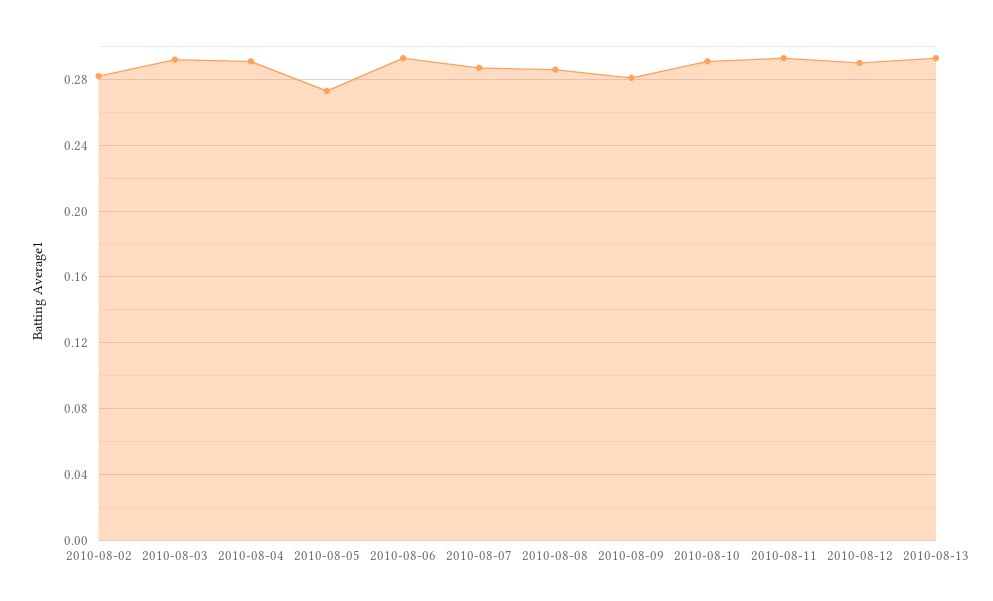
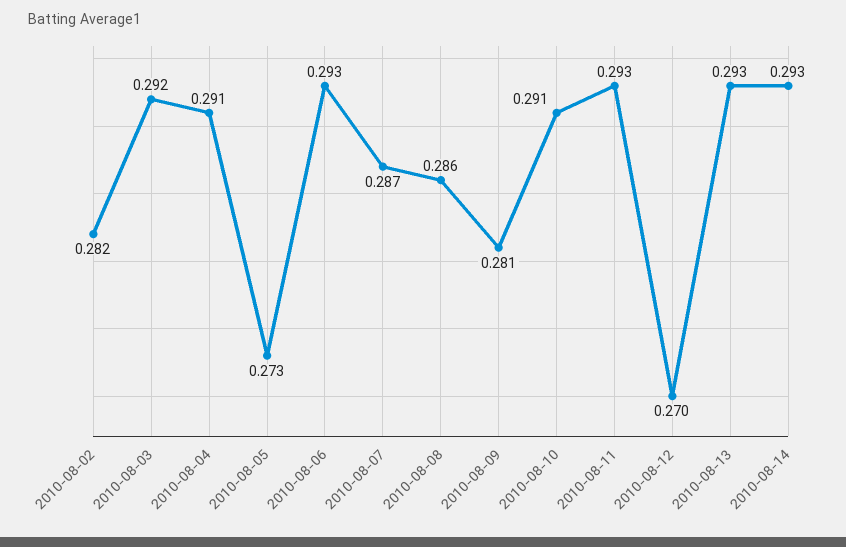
2010-08-12: 0.29 -> 0.27
2010-08-14: none -> 0.293

